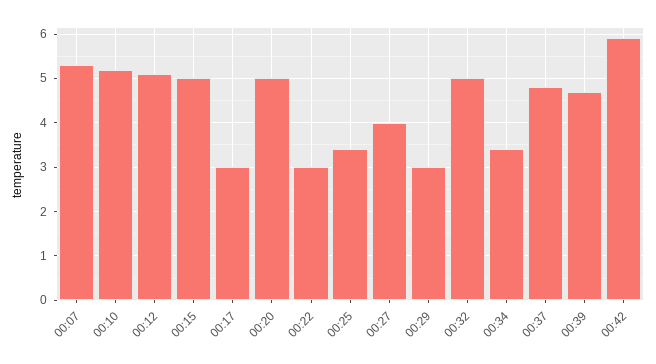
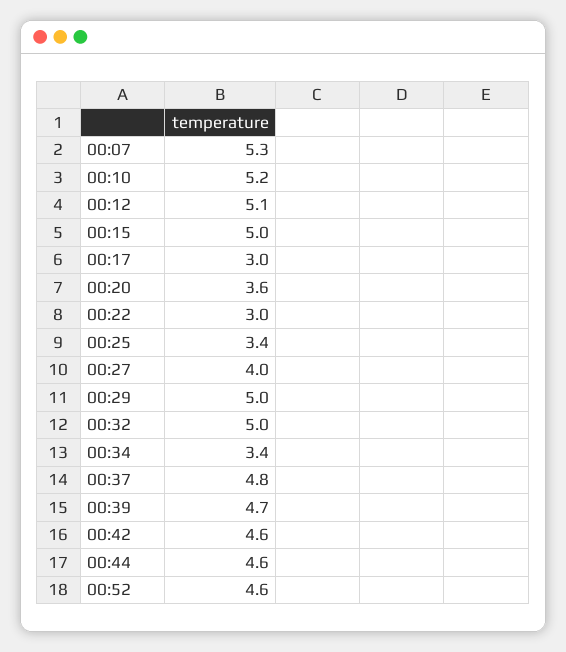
00:20: 5 -> 3.6
00:29: 3 -> 5
00:42: 6 -> 4.6
00:44: none -> 4.6
00:52: none -> 4.6

